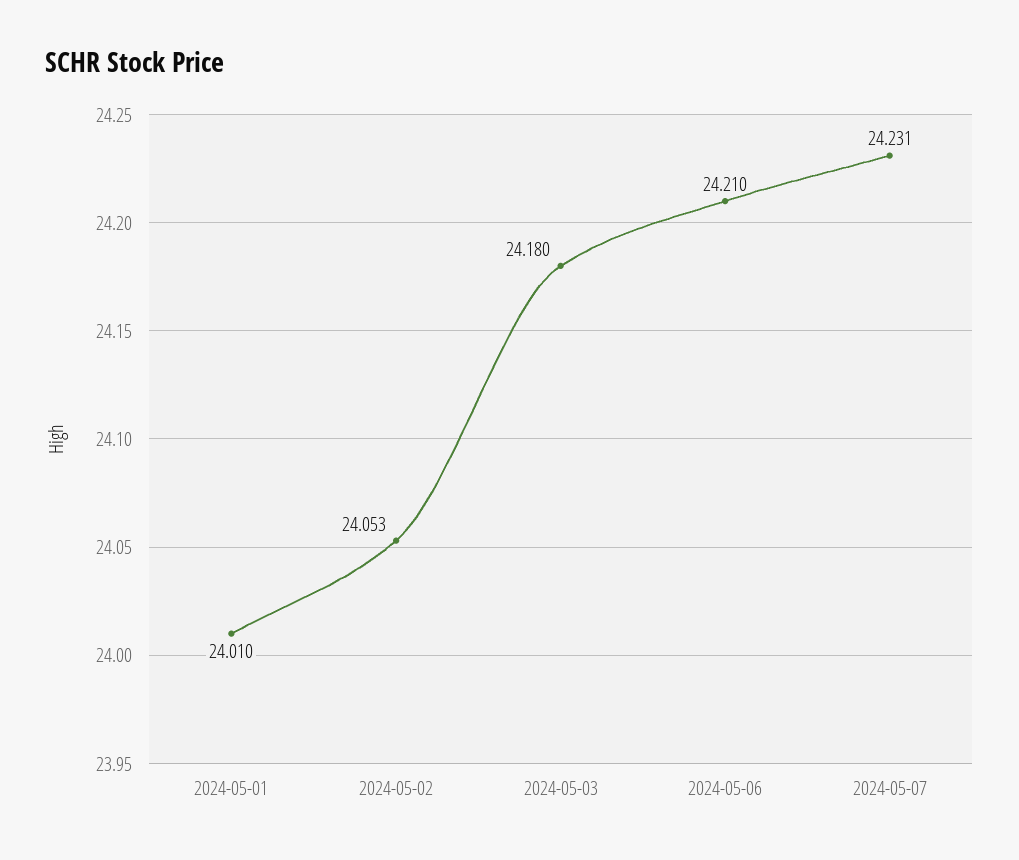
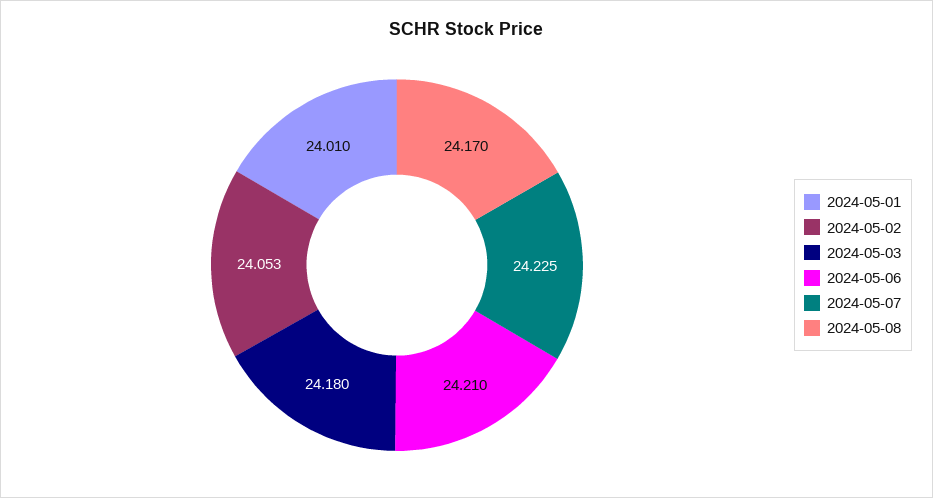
2024-05-07: 24.231 -> 24.225
2024-05-08: none -> 24.17

